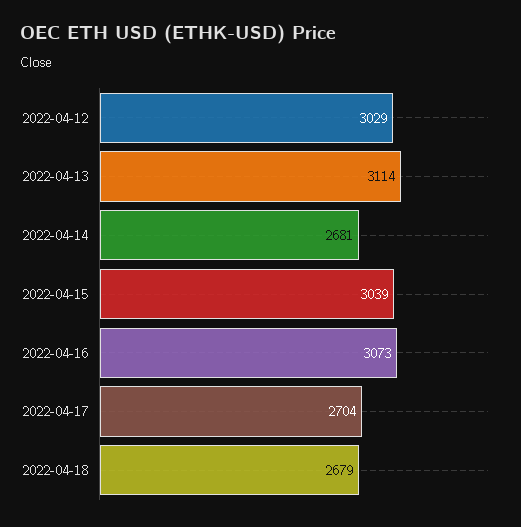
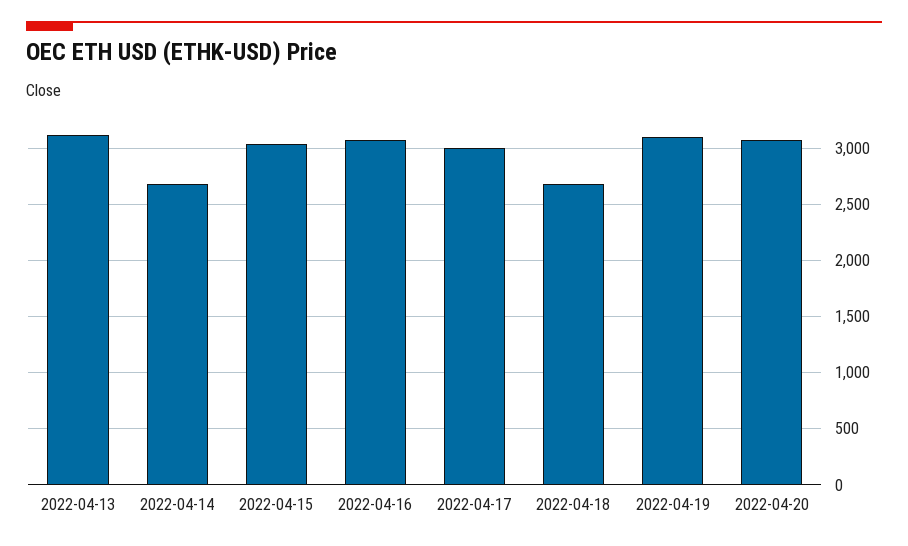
2022-04-12: 3029 -> none
2022-04-17: 2704 -> 3000
2022-04-19: none -> 3100
2022-04-20: none -> 3100

